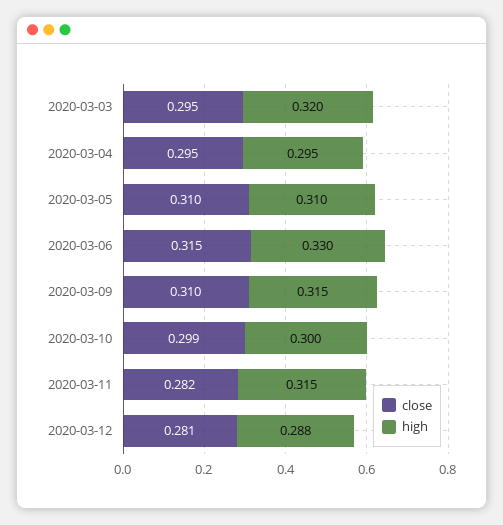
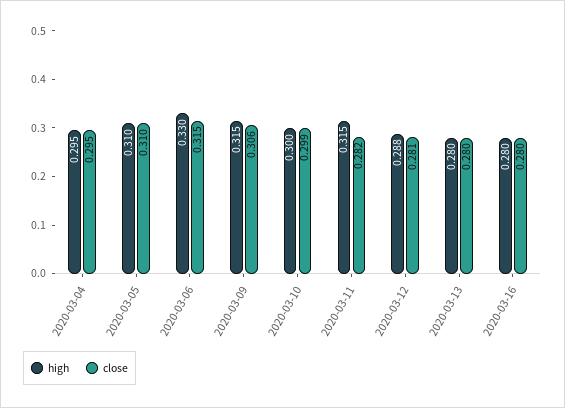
close, 2020-03-03: 0.295 -> none
high, 2020-03-03: 0.32 -> none
close, 2020-03-09: 0.31 -> 0.306
high, 2020-03-13: none -> 0.28
close, 2020-03-13: none -> 0.28
high, 2020-03-16: none -> 0.28
close, 2020-03-16: none -> 0.28

